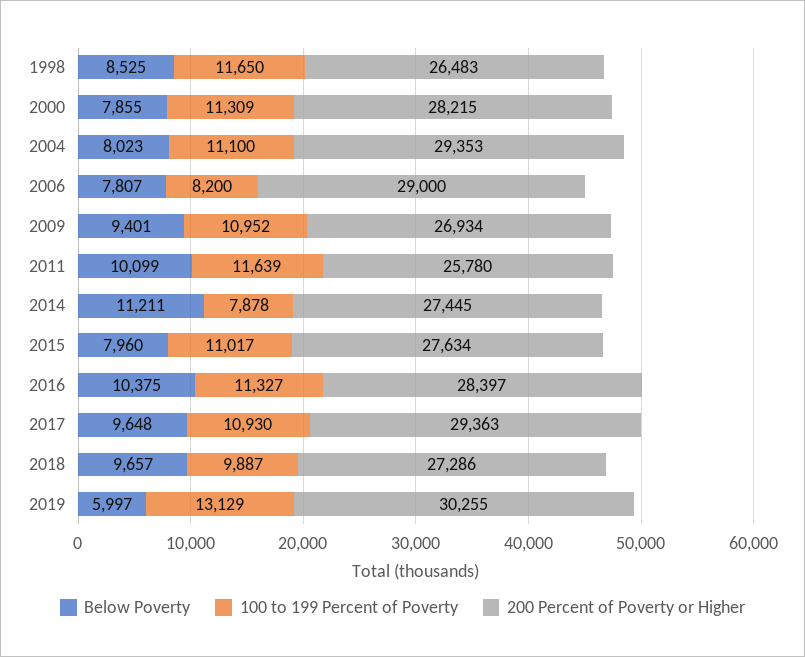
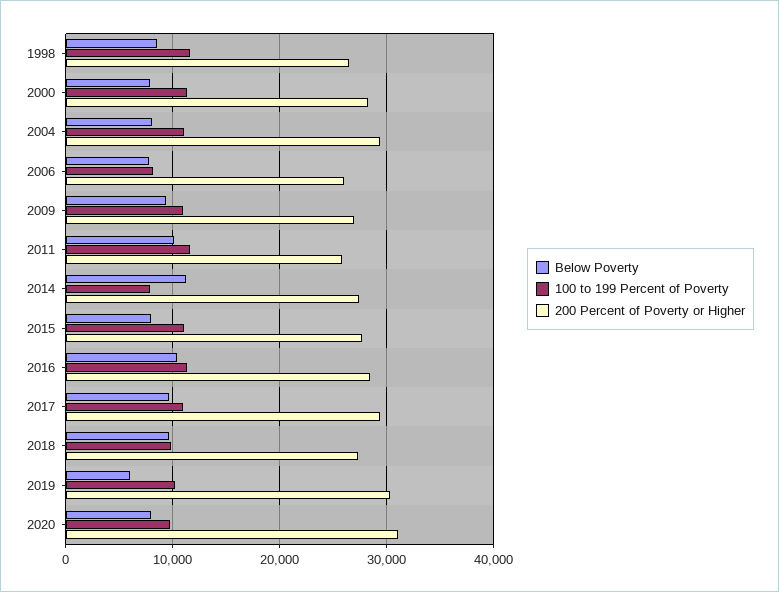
200 Percent of Poverty or Higher, 2006: 29000 -> 26000
100 to 199 Percent of Poverty, 2019: 13129 -> 10000
Below Poverty, 2020: none -> 8000
100 to 199 Percent of Poverty, 2020: none -> 10000
200 Percent of Poverty or Higher, 2020: none -> 31000

